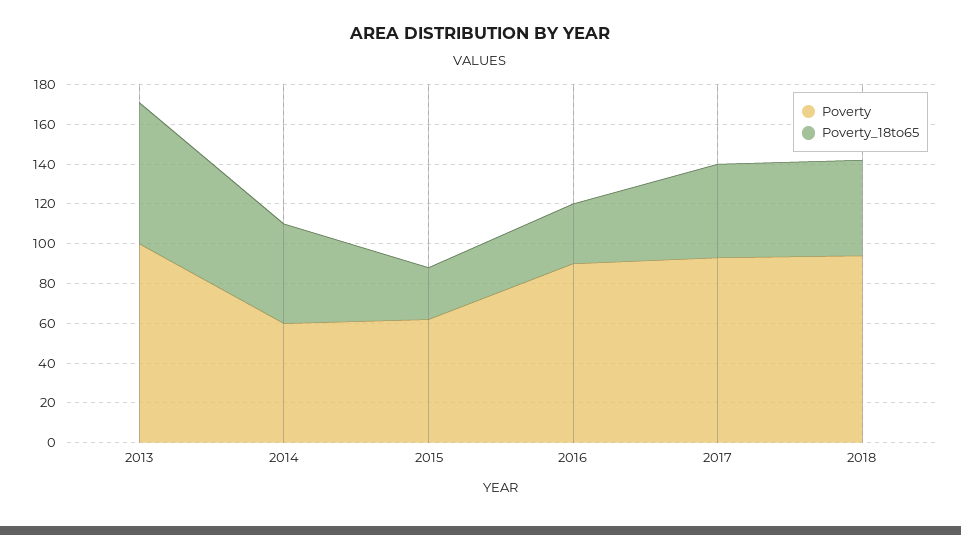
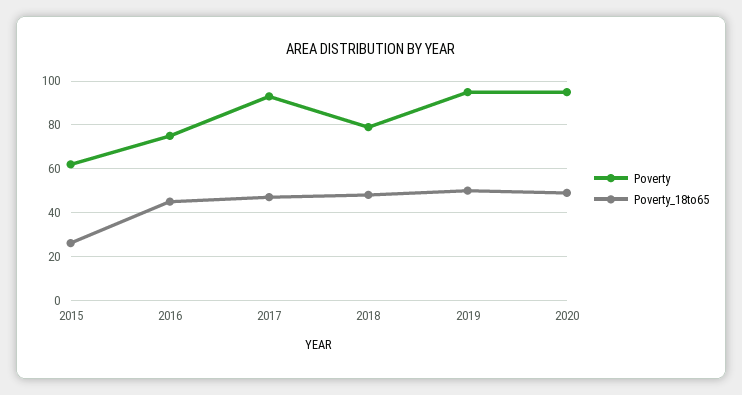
Poverty, 2013: 100 -> none
Poverty_18to65, 2013: 70 -> none
Poverty, 2014: 60 -> none
Poverty_18to65, 2014: 50 -> none
Poverty, 2016: 90 -> 75
Poverty_18to65, 2016: 30 -> 45
Poverty, 2018: 95 -> 80
Poverty, 2019: none -> 95
Poverty_18to65, 2019: none -> 50
Poverty, 2020: none -> 95
Poverty_18to65, 2020: none -> 50

